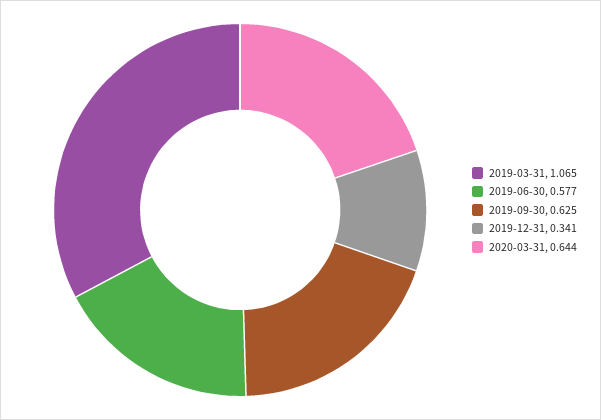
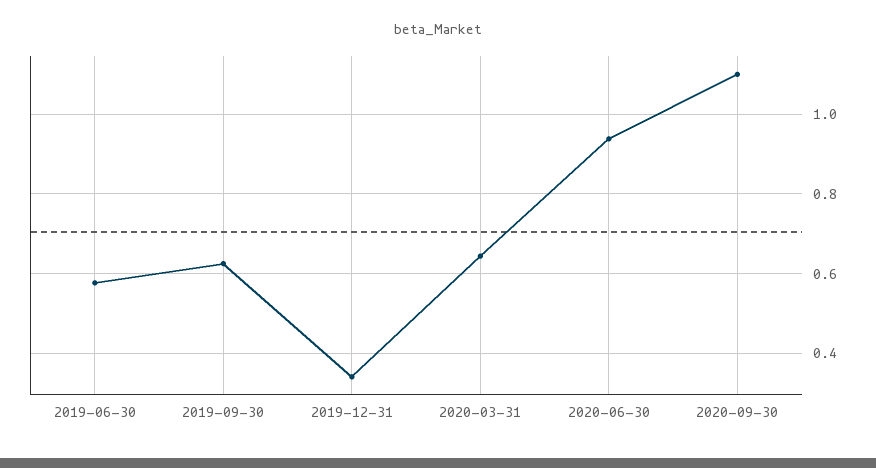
2019-03-31: 1.065 -> none
2020-06-30: none -> 0.94
2020-09-30: none -> 1.1

